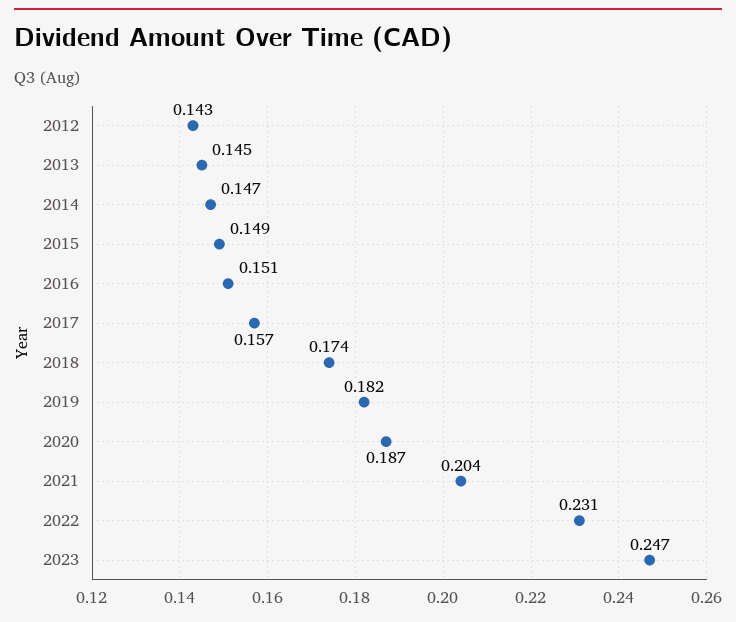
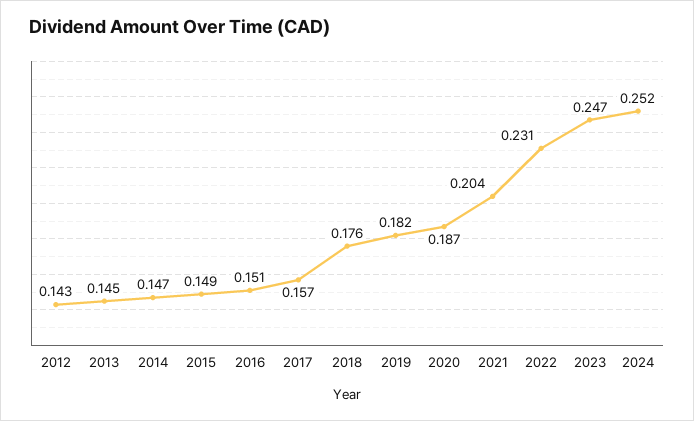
2018: 0.174 -> 0.176
2024: none -> 0.252

